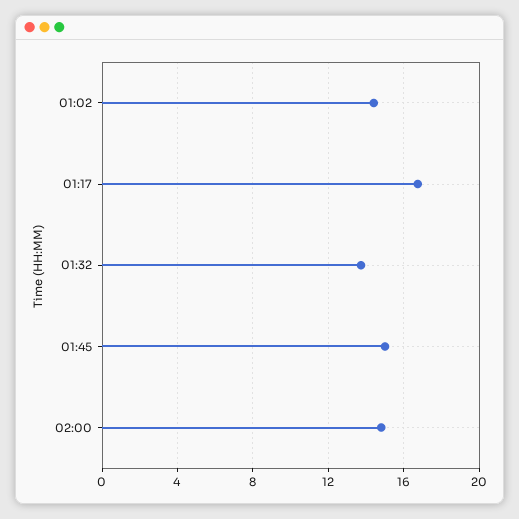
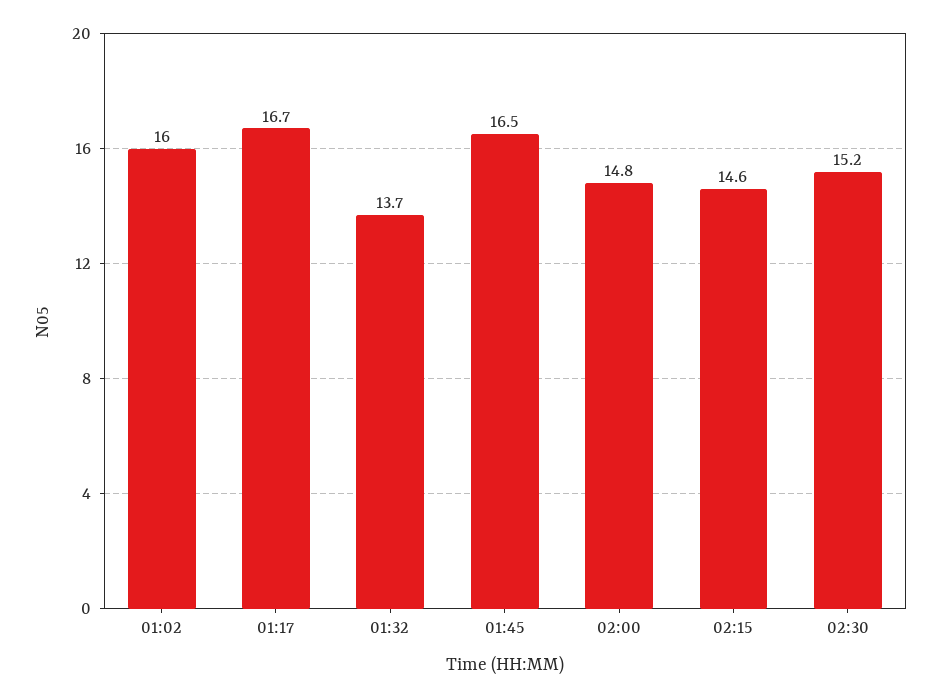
01:02: 14.5 -> 16
01:45: 15 -> 16.5
02:15: none -> 14.6
02:30: none -> 15.2

